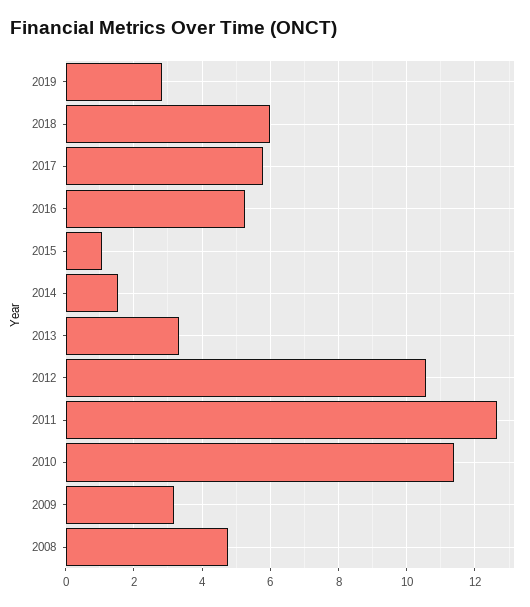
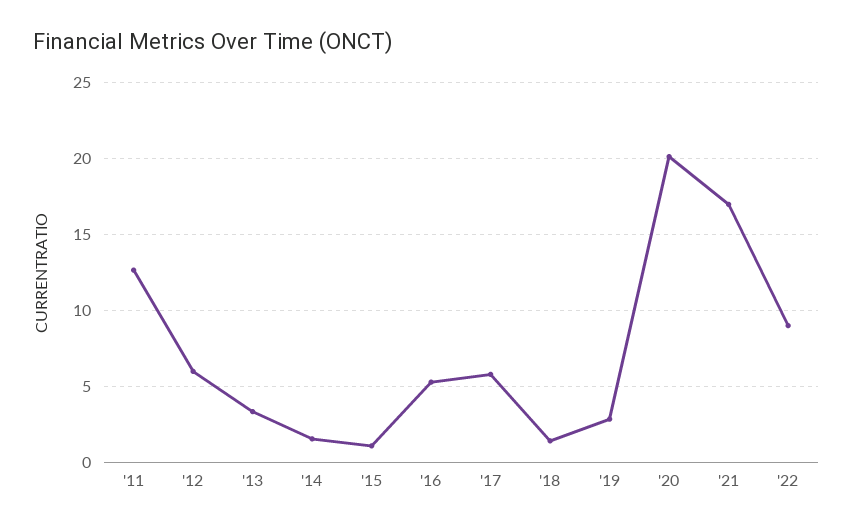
2018: 6 -> 1.5
2012: 10.6 -> 6
2010: 11.4 -> none
2009: 3.2 -> none
2008: 4.8 -> none
'20: none -> 20
'21: none -> 17
'22: none -> 9

